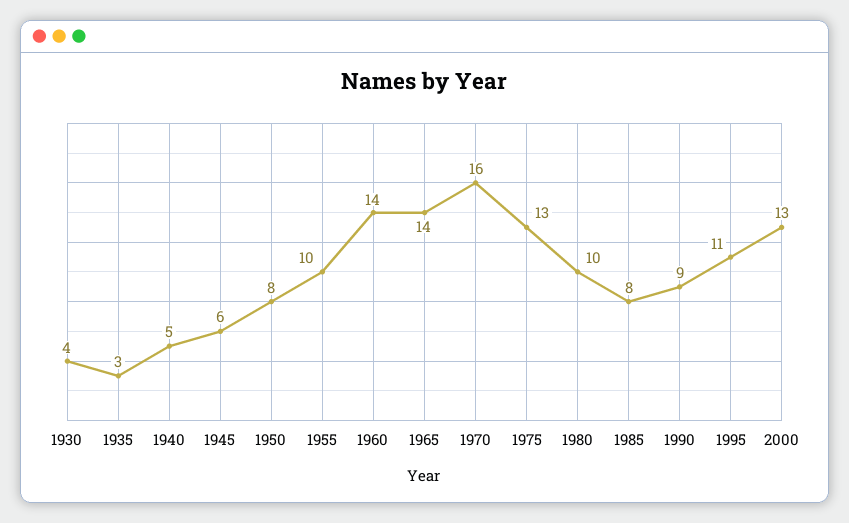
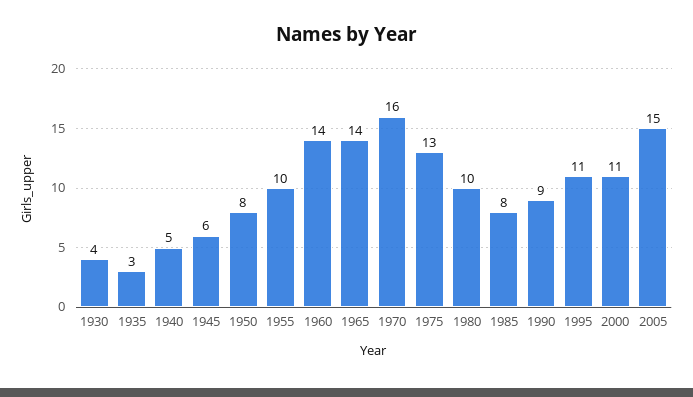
2000: 13 -> 11
2005: none -> 15

